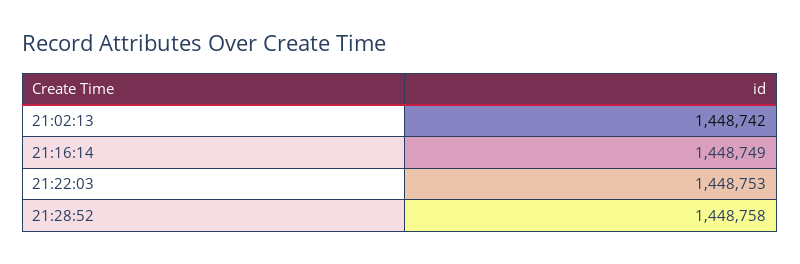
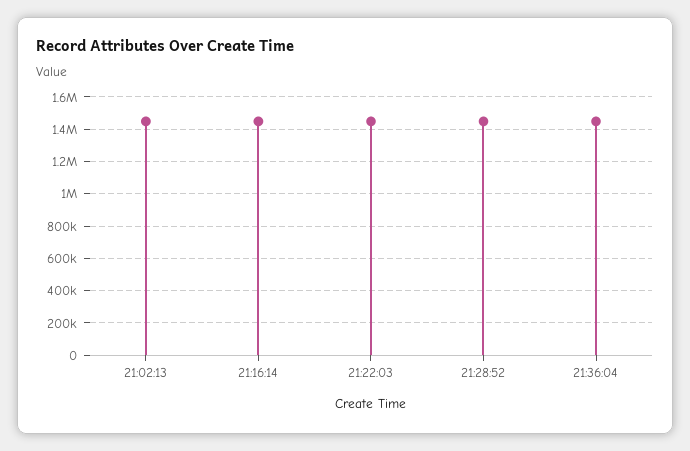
21:36:04: none -> 1450000

